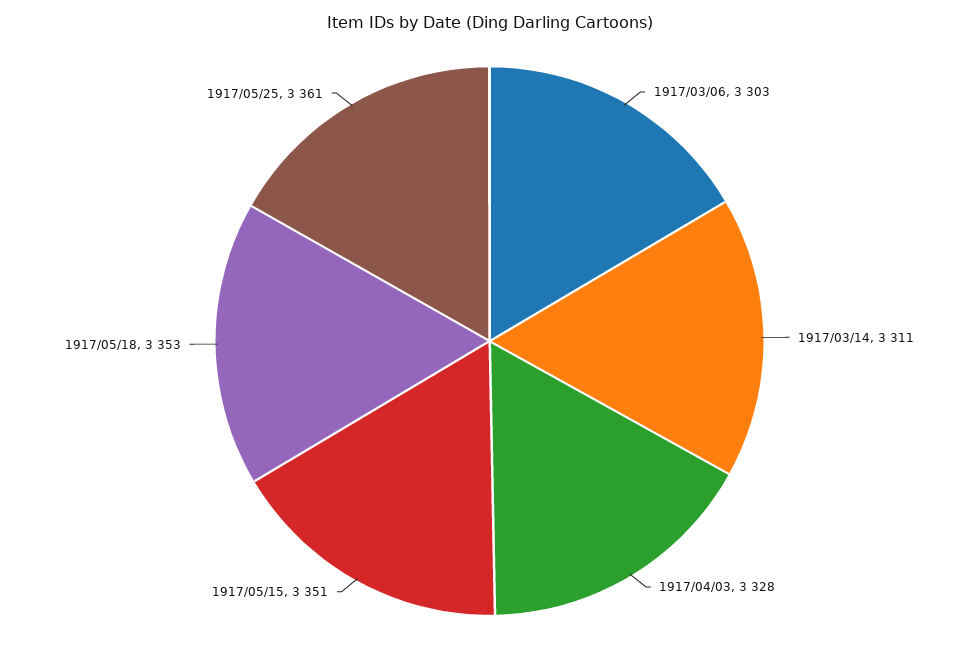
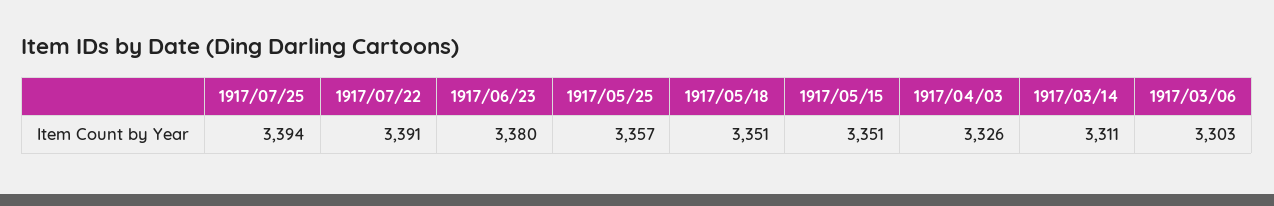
1917/04/03: 3328 -> 3326
1917/05/18: 3353 -> 3351
1917/05/25: 3361 -> 3357
1917/07/25: none -> 3394
1917/07/22: none -> 3391
1917/06/23: none -> 3380

